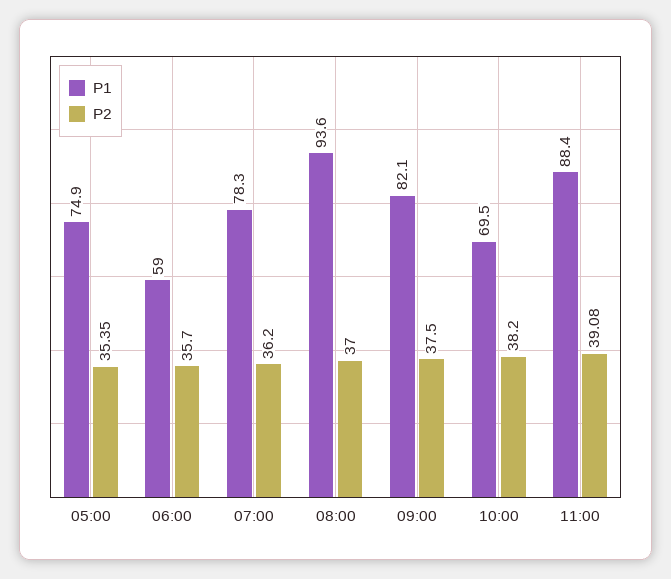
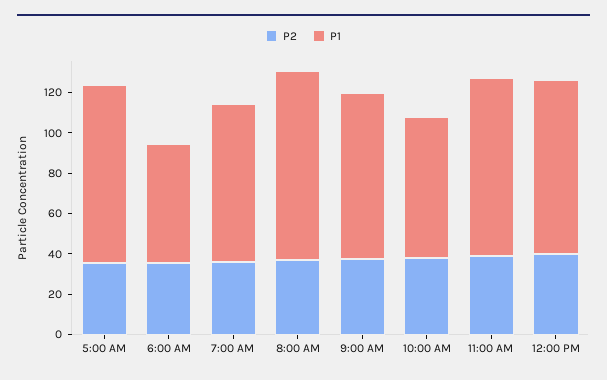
P1, 05:00: 74.9 -> 90
P2, 12:00 PM: none -> 40
P1, 12:00 PM: none -> 85

